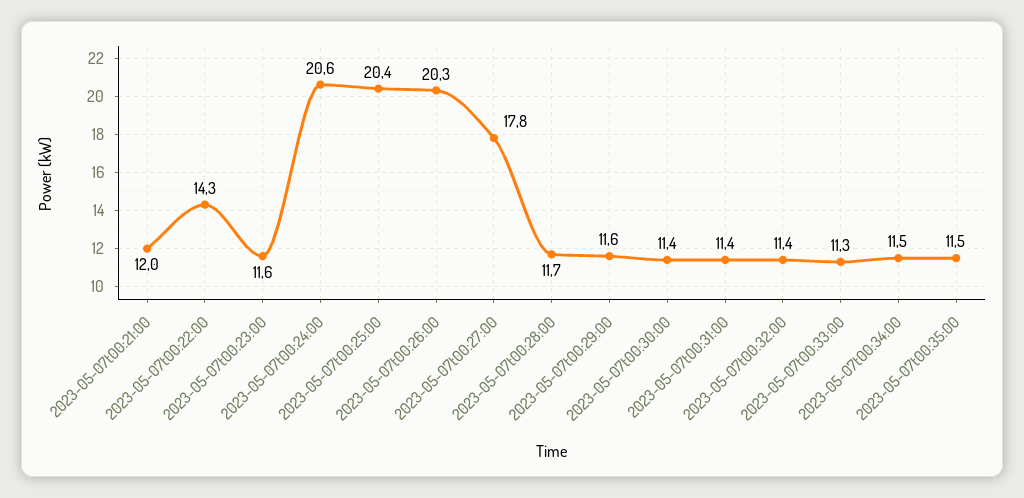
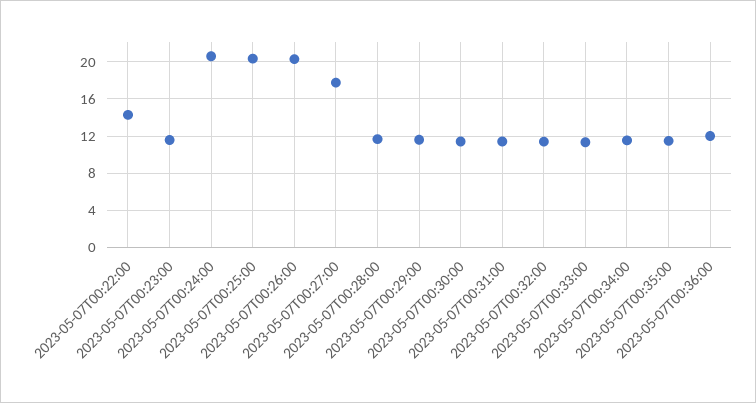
2023-05-07t00:21:00: 12 -> none
2023-05-07T00:36:00: none -> 12

